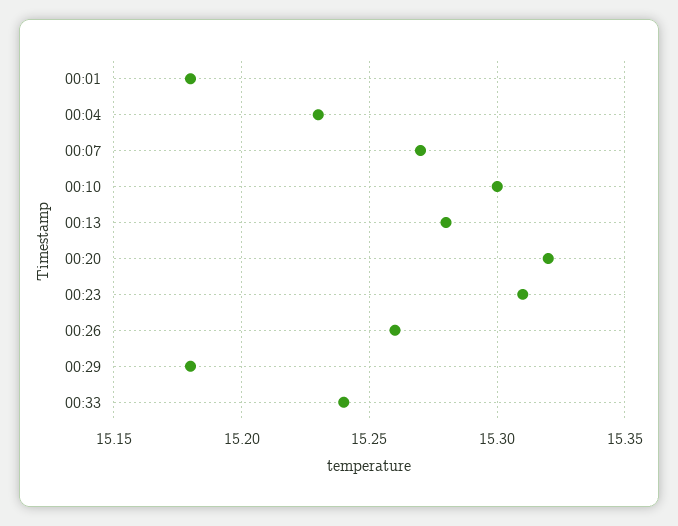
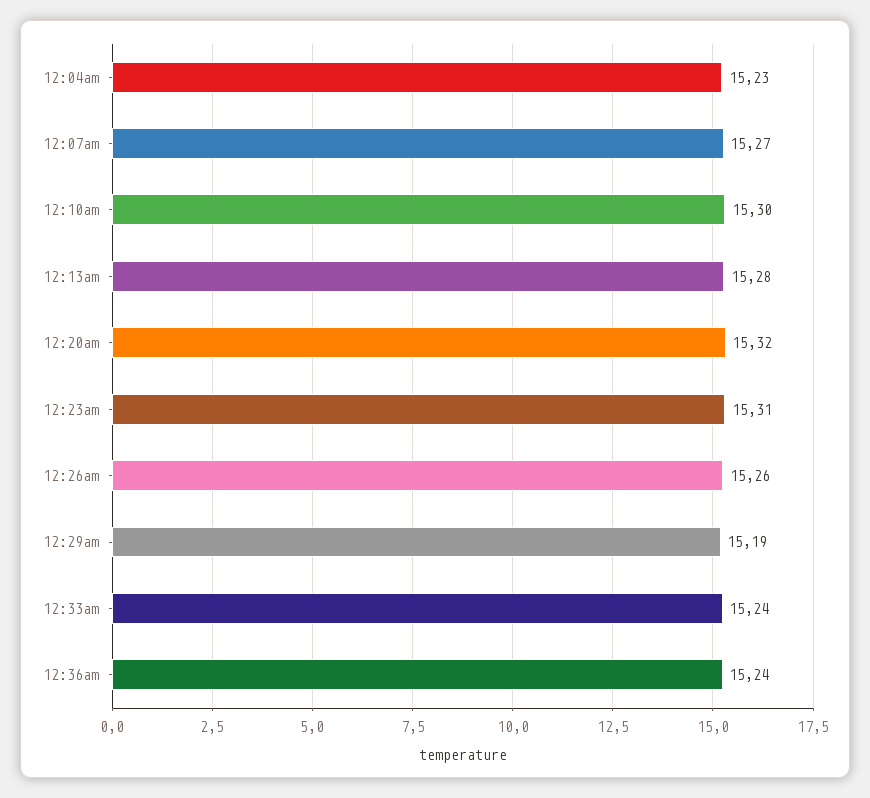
00:01: 15.18 -> none
00:29: 15.18 -> 15.19
12:36am: none -> 15.24

